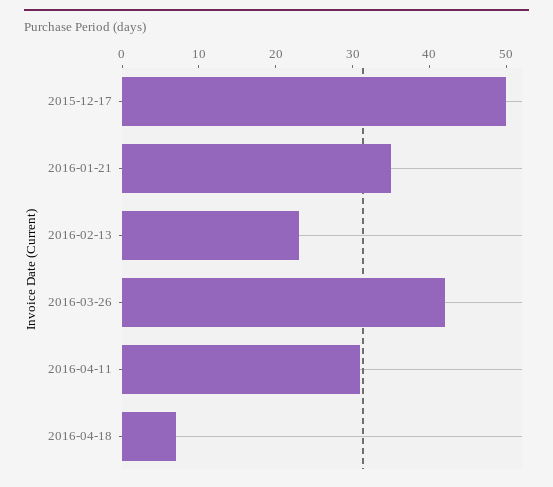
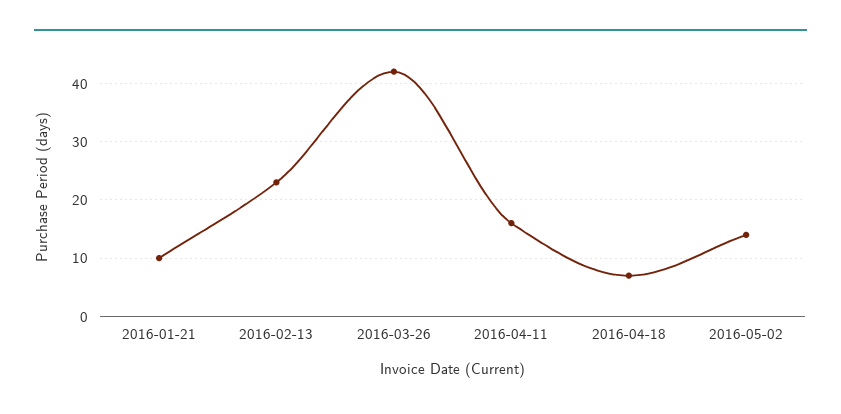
2015-12-17: 50 -> none
2016-01-21: 35 -> 10
2016-04-11: 30 -> 15
2016-05-02: none -> 15

